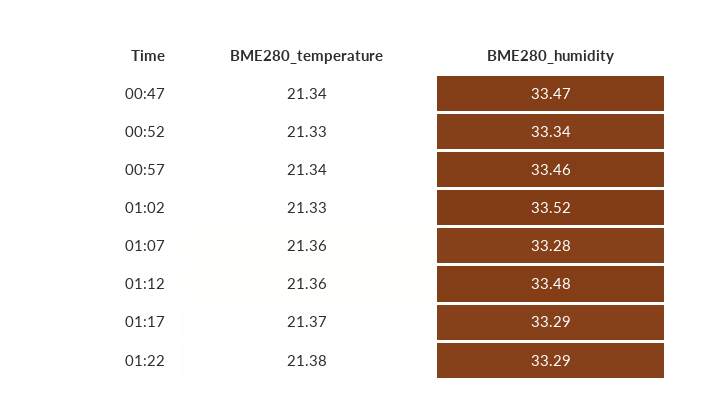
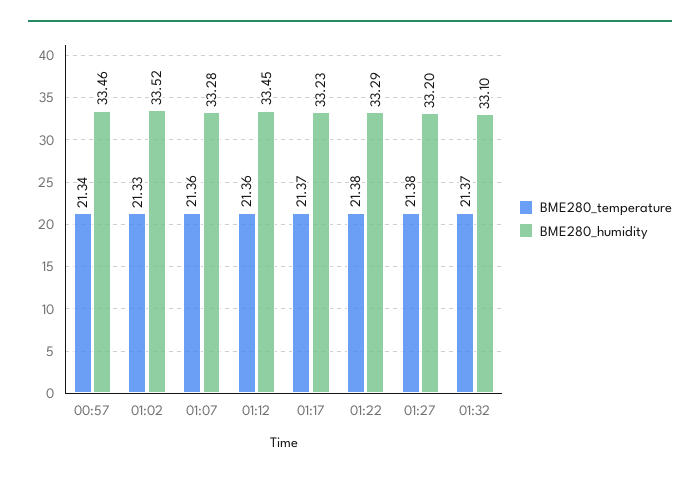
BME280_temperature, 00:47: 21.34 -> none
BME280_humidity, 00:47: 33.47 -> none
BME280_temperature, 00:52: 21.33 -> none
BME280_humidity, 00:52: 33.34 -> none
BME280_humidity, 01:12: 33.48 -> 33.45
BME280_humidity, 01:17: 33.29 -> 33.23
BME280_temperature, 01:27: none -> 21.38
BME280_humidity, 01:27: none -> 33.2
BME280_temperature, 01:32: none -> 21.37
BME280_humidity, 01:32: none -> 33.1

